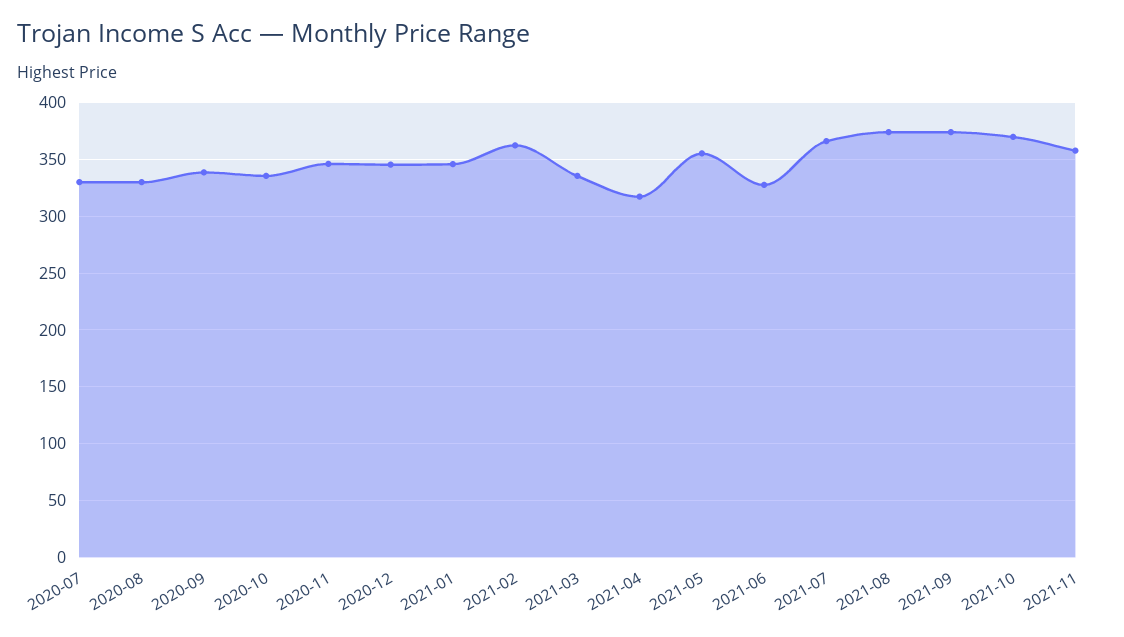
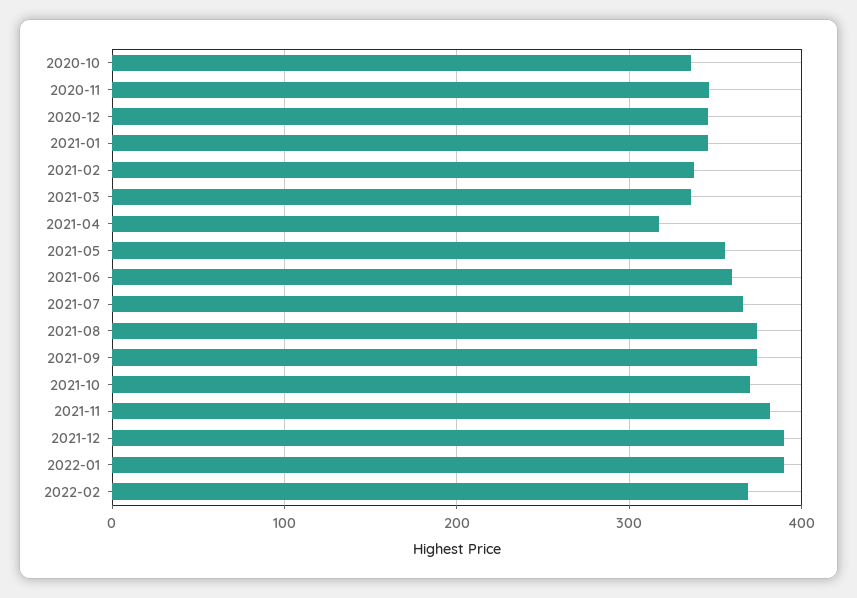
2020-07: 330 -> none
2020-08: 330 -> none
2020-09: 340 -> none
2021-02: 360 -> 340
2021-06: 330 -> 360
2021-11: 360 -> 380
2021-12: none -> 390
2022-01: none -> 390
2022-02: none -> 370

